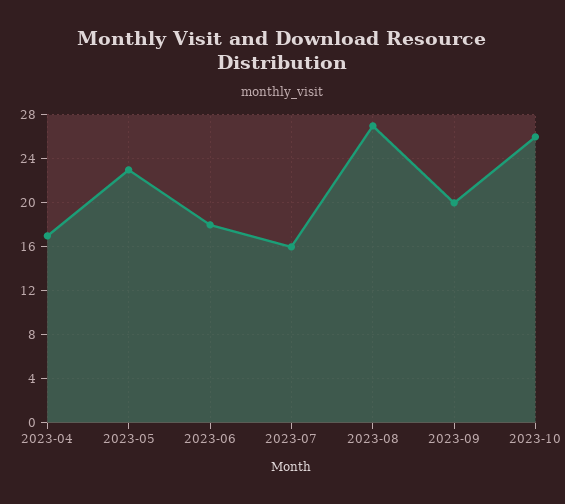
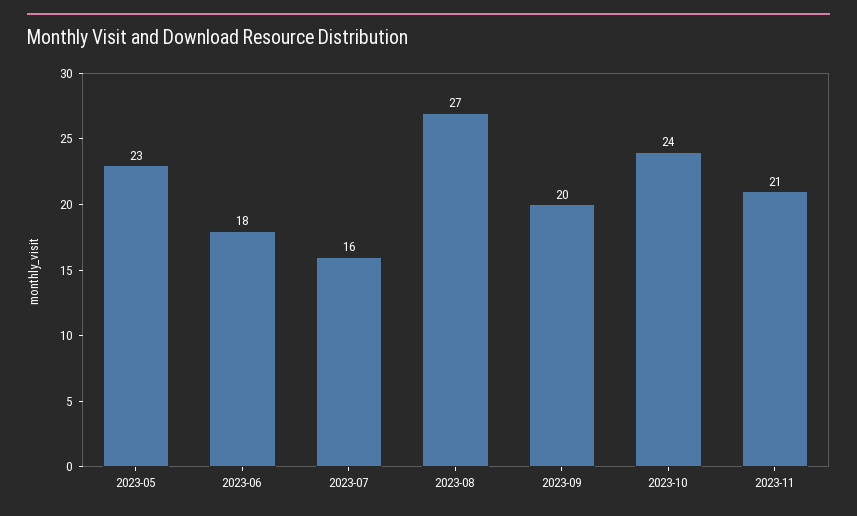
2023-04: 17 -> none
2023-10: 26 -> 24
2023-11: none -> 21

